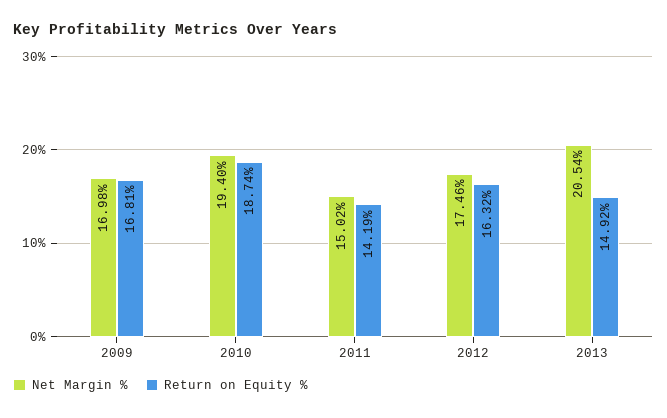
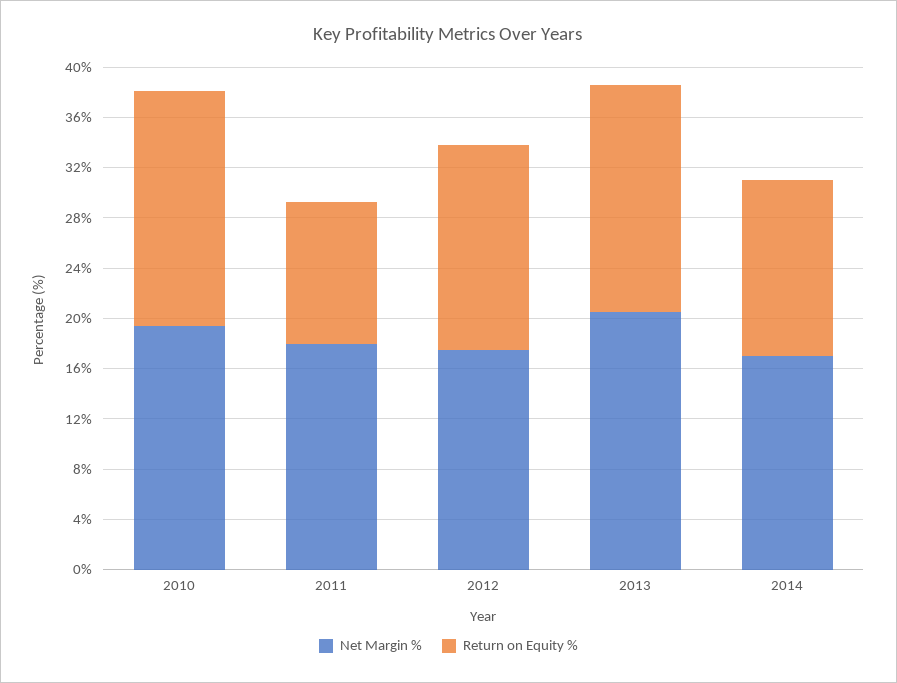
Net Margin %, 2009: 16.98 -> none
Return on Equity %, 2009: 16.81 -> none
Net Margin %, 2011: 15.02 -> 18
Return on Equity %, 2011: 14.19 -> 11
Return on Equity %, 2013: 14.92 -> 18
Net Margin %, 2014: none -> 17
Return on Equity %, 2014: none -> 14

